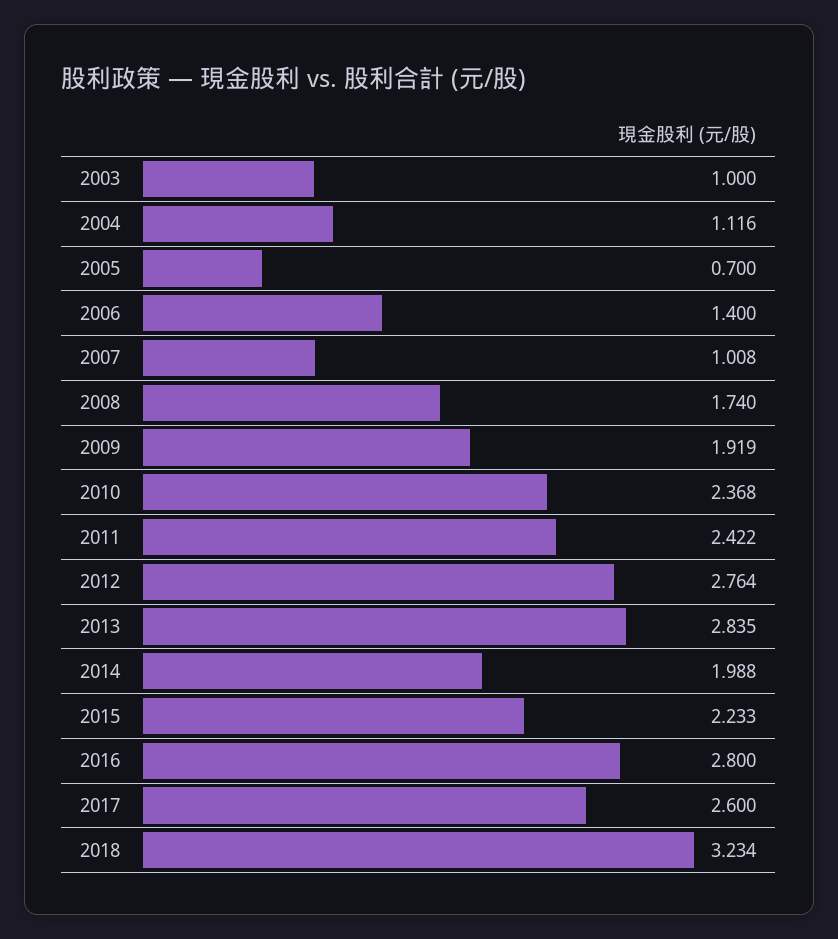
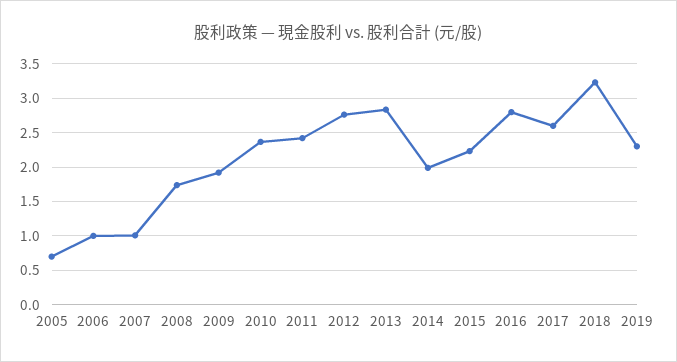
2003: 1 -> none
2004: 1.116 -> none
2006: 1.4 -> 1
2019: none -> 2.3

